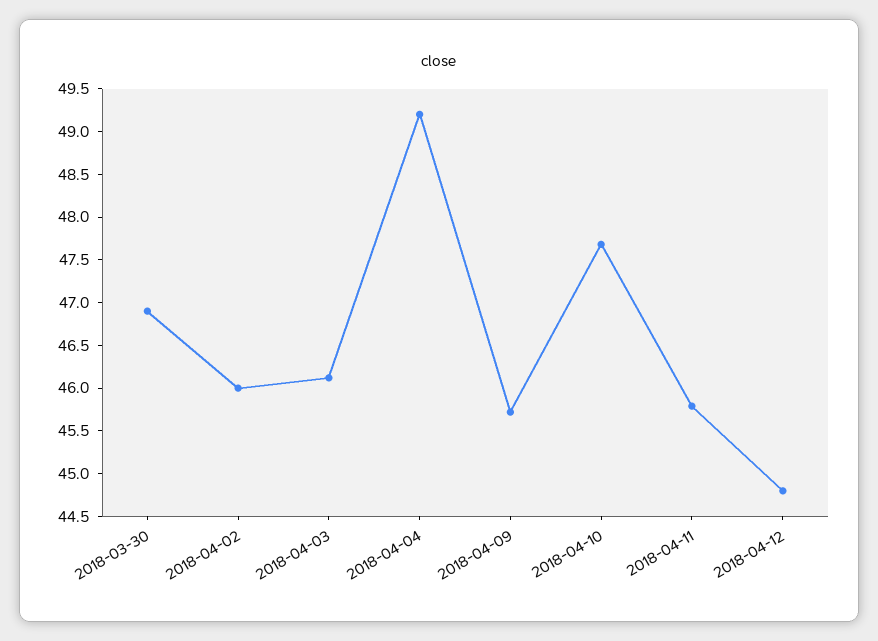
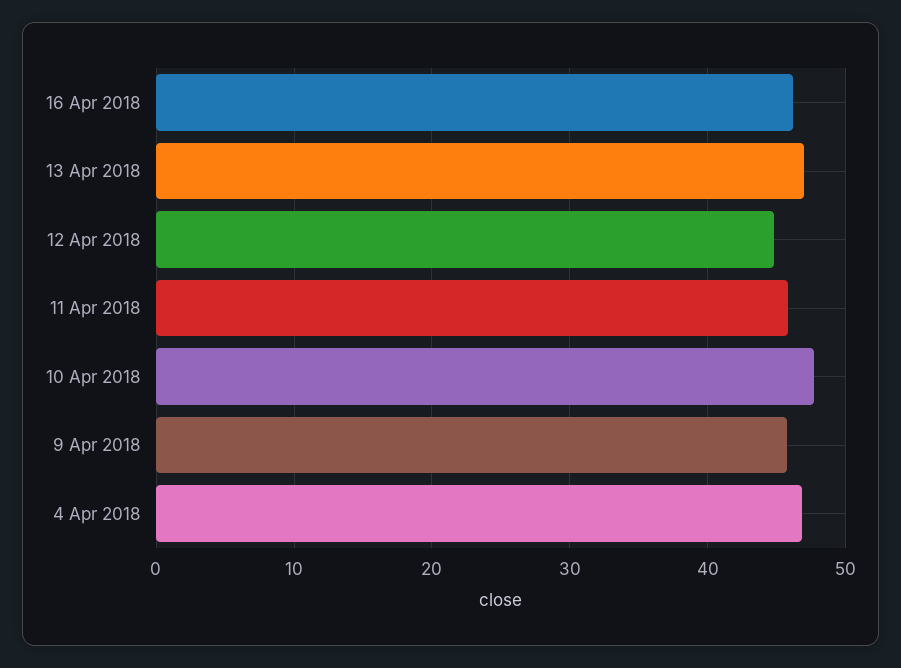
2018-03-30: 46.9 -> none
2018-04-02: 46 -> none
2018-04-03: 46.1 -> none
2018-04-04: 49.2 -> 47
16 Apr 2018: none -> 46
13 Apr 2018: none -> 47

